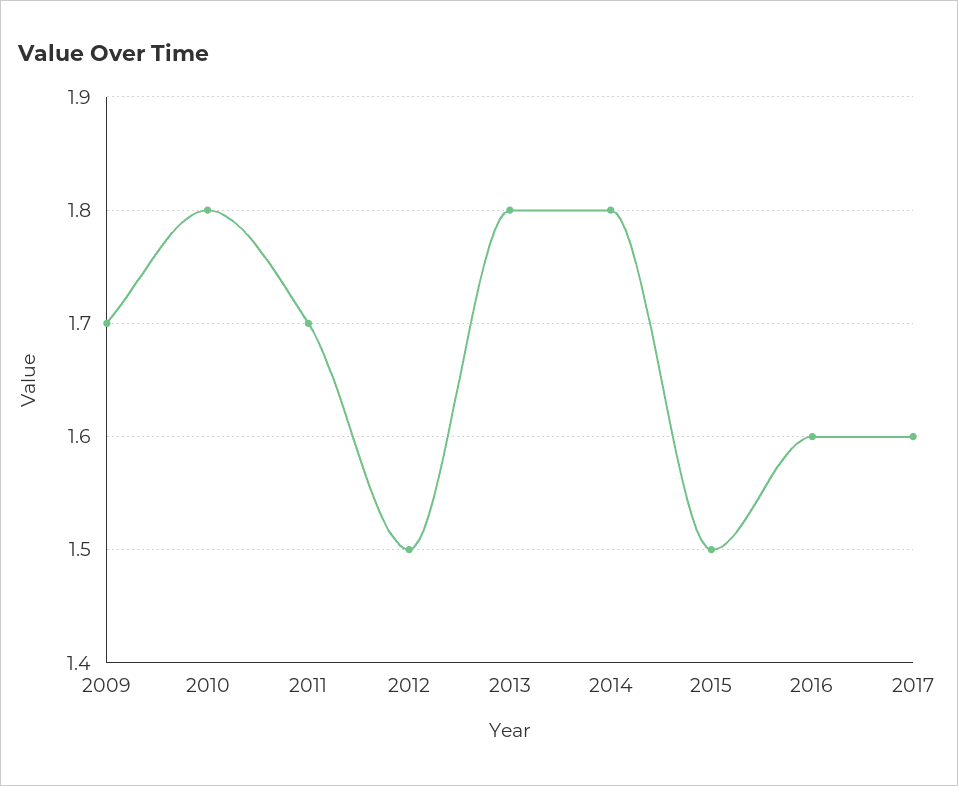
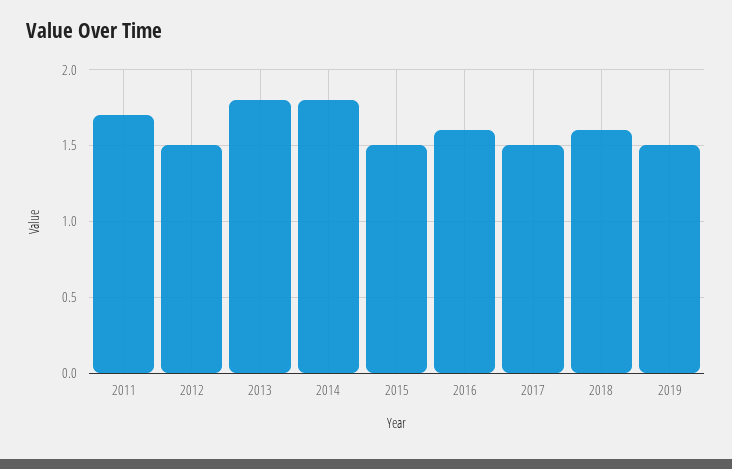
2009: 1.7 -> none
2010: 1.8 -> none
2017: 1.6 -> 1.5
2018: none -> 1.6
2019: none -> 1.5

